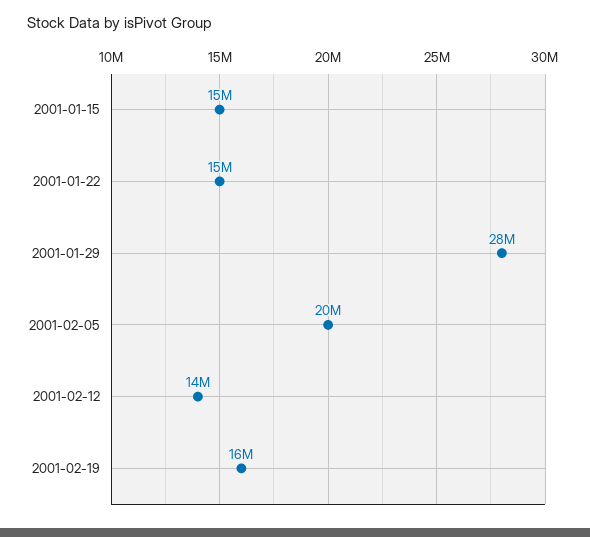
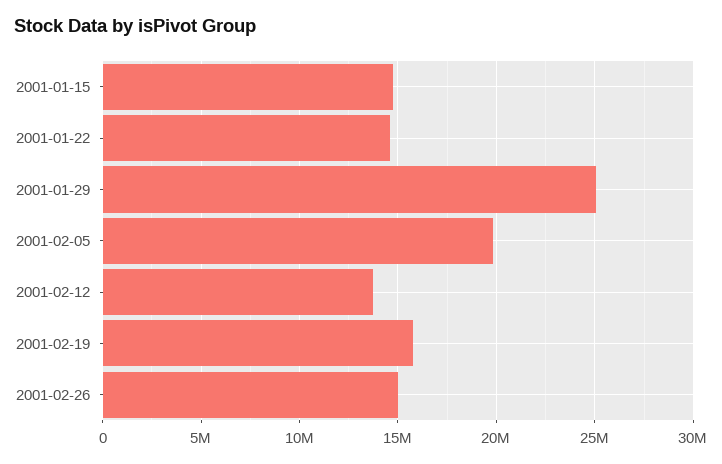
2001-01-29: 28000000 -> 25000000
2001-02-26: none -> 15000000

